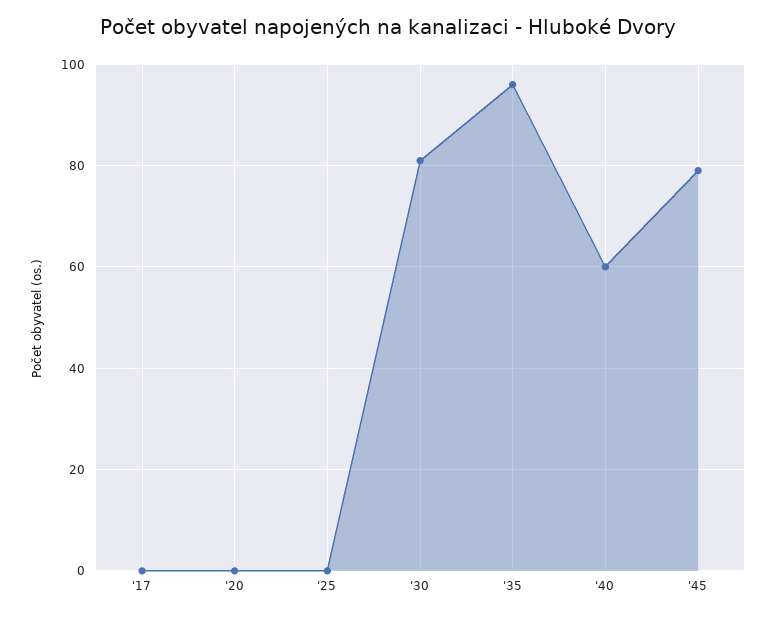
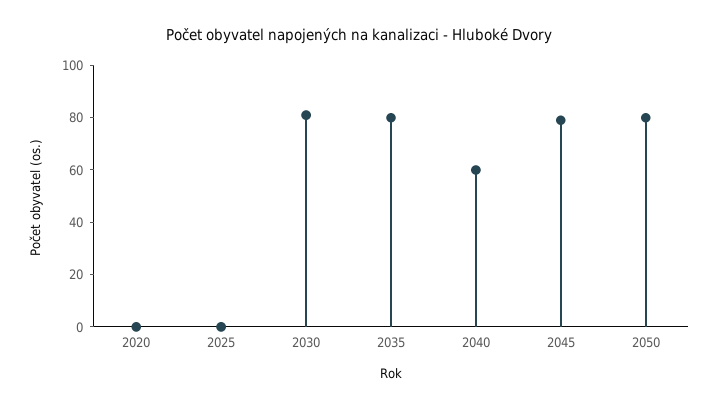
'17: 0 -> none
'35: 95 -> 80
2050: none -> 80

